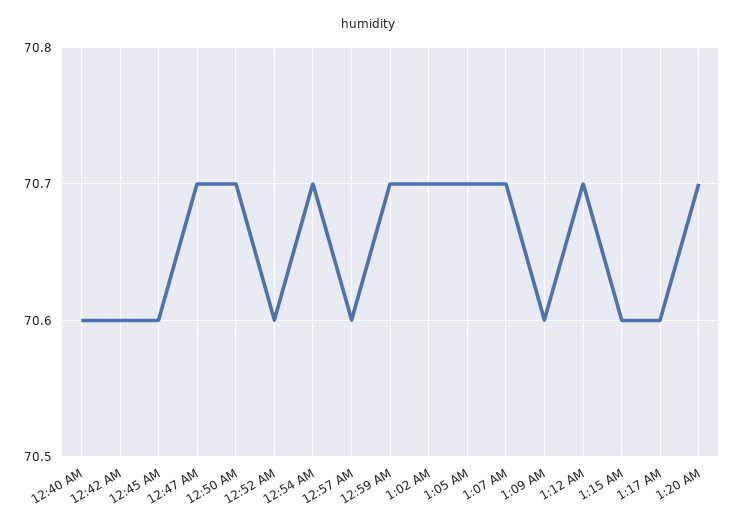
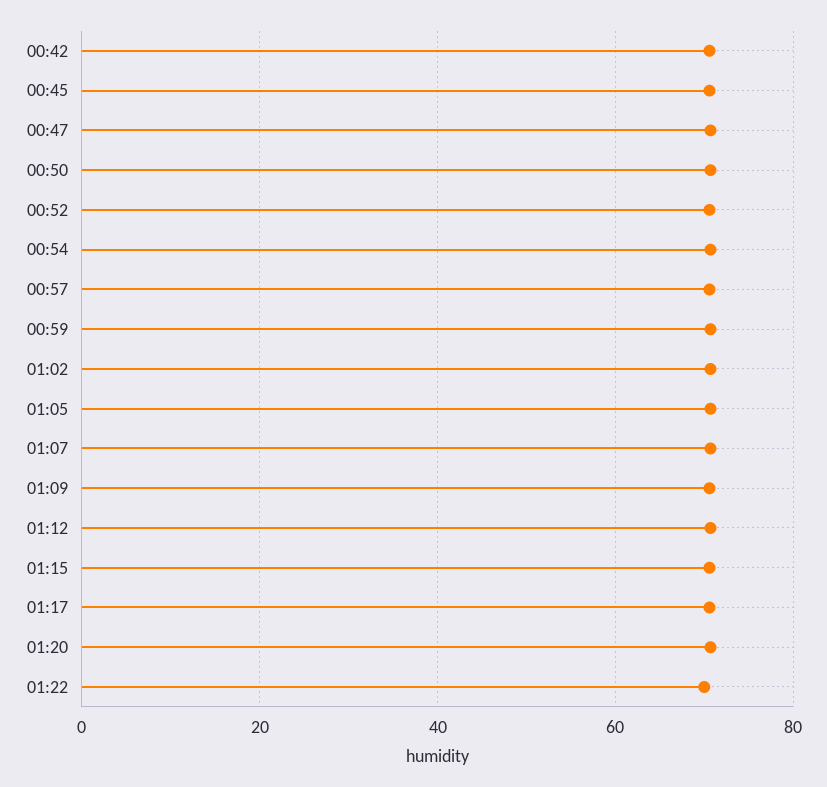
12:40 AM: 70.6 -> none
01:22: none -> 70

